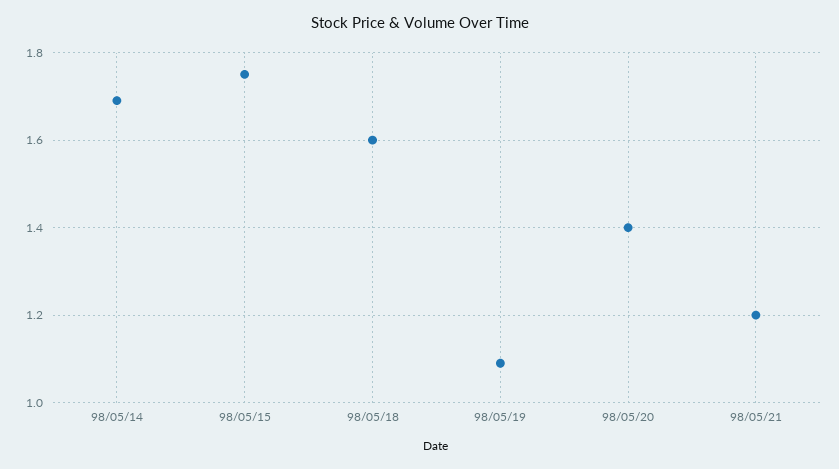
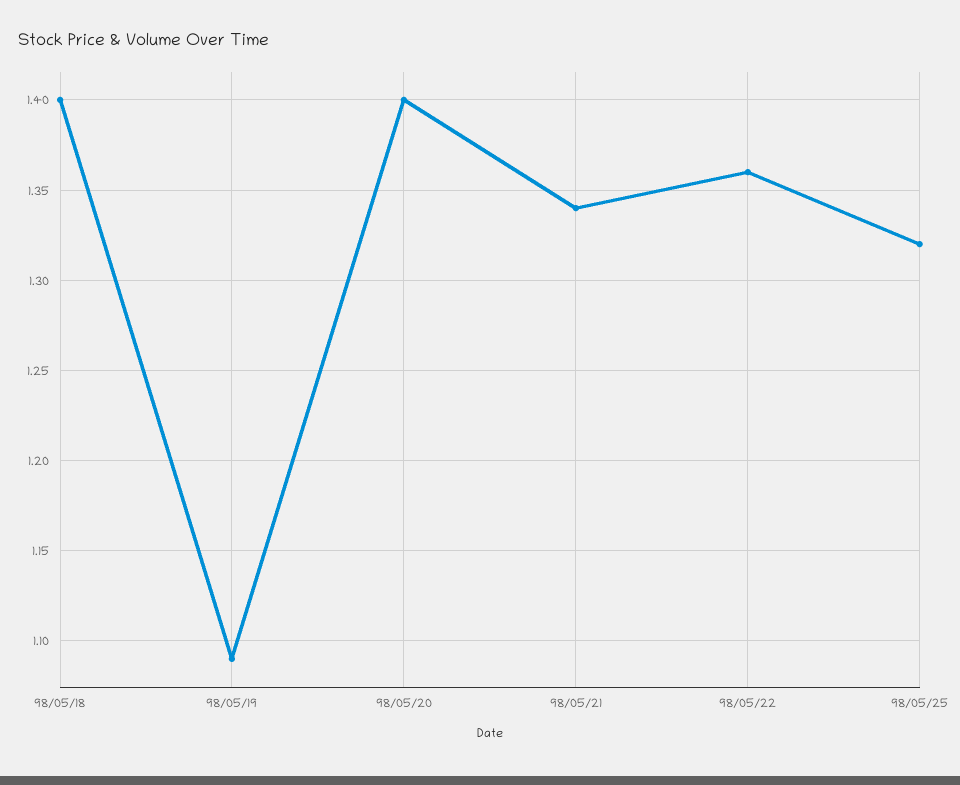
98/05/14: 1.7 -> none
98/05/15: 1.75 -> none
98/05/18: 1.6 -> 1.4
98/05/21: 1.2 -> 1.34
98/05/22: none -> 1.36
98/05/25: none -> 1.32

